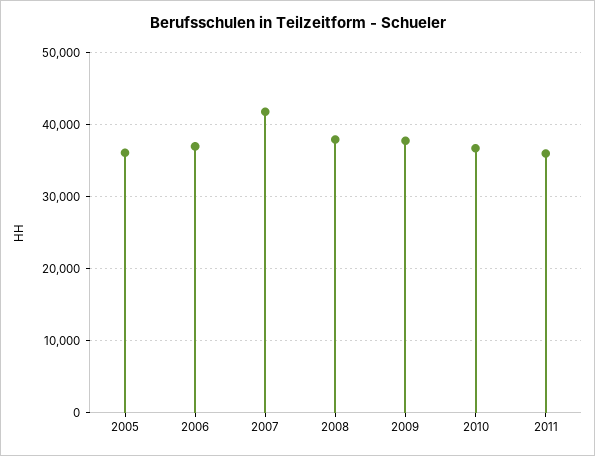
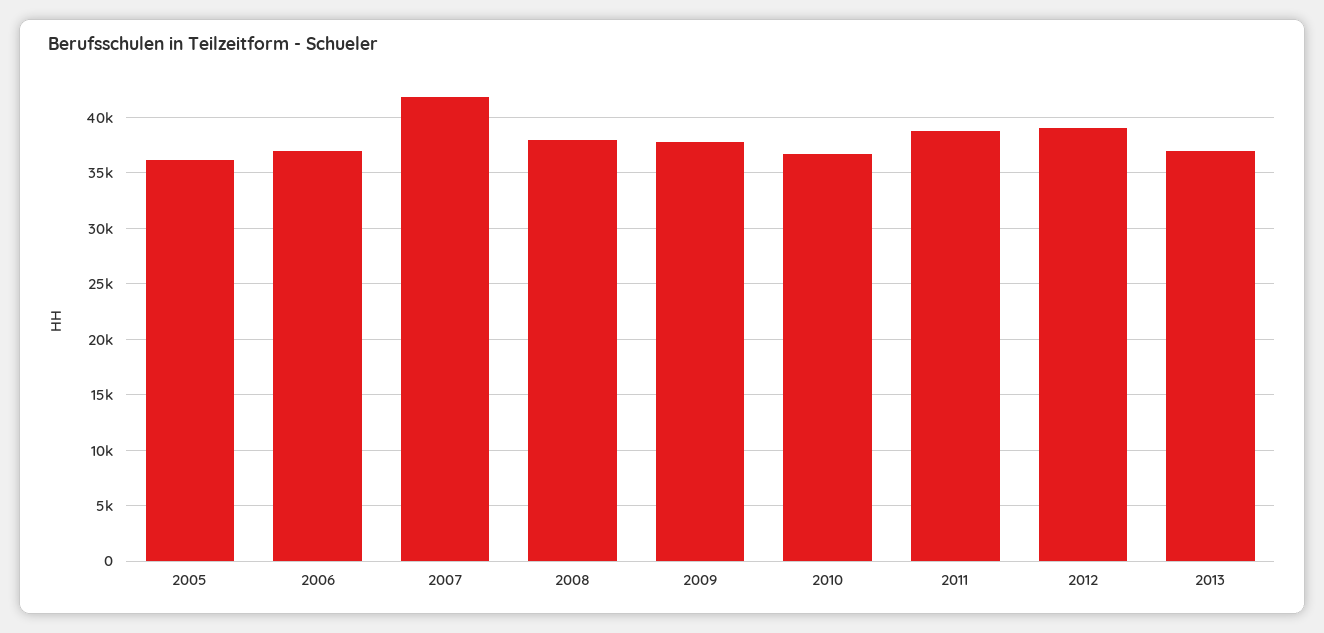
2011: 36000 -> 39000
2012: none -> 39000
2013: none -> 37000

